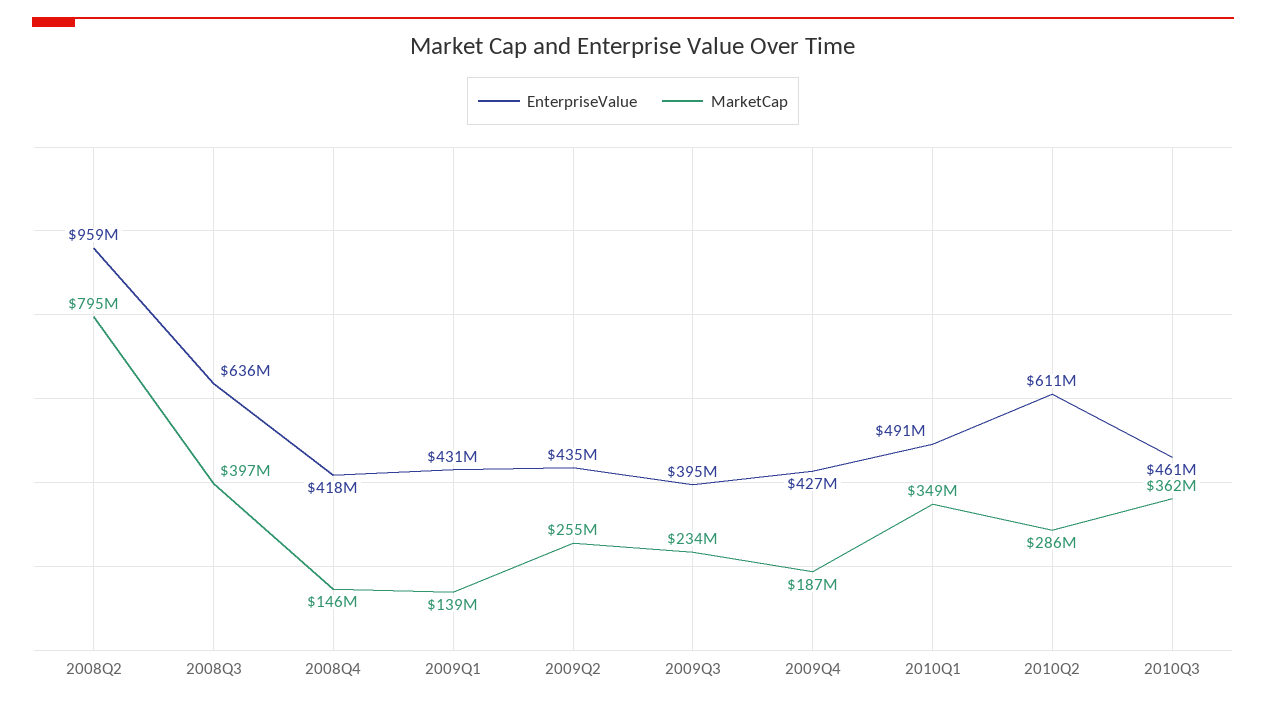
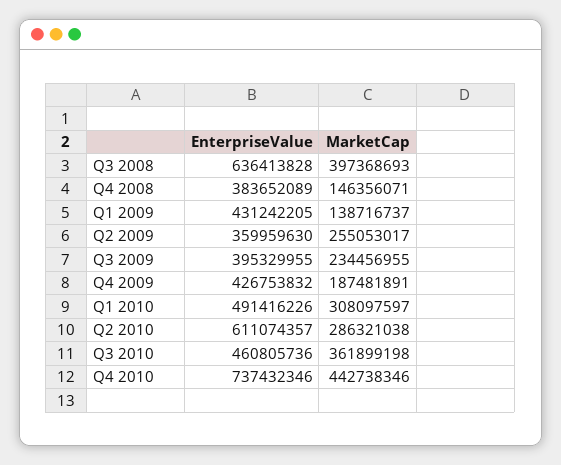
EnterpriseValue, 2008Q2: 959000000 -> none
MarketCap, 2008Q2: 795000000 -> none
EnterpriseValue, 2008Q4: 418000000 -> 383652089
EnterpriseValue, 2009Q2: 435000000 -> 359959630
MarketCap, 2010Q1: 349000000 -> 308097597
EnterpriseValue, Q4 2010: none -> 737432346
MarketCap, Q4 2010: none -> 442738346

